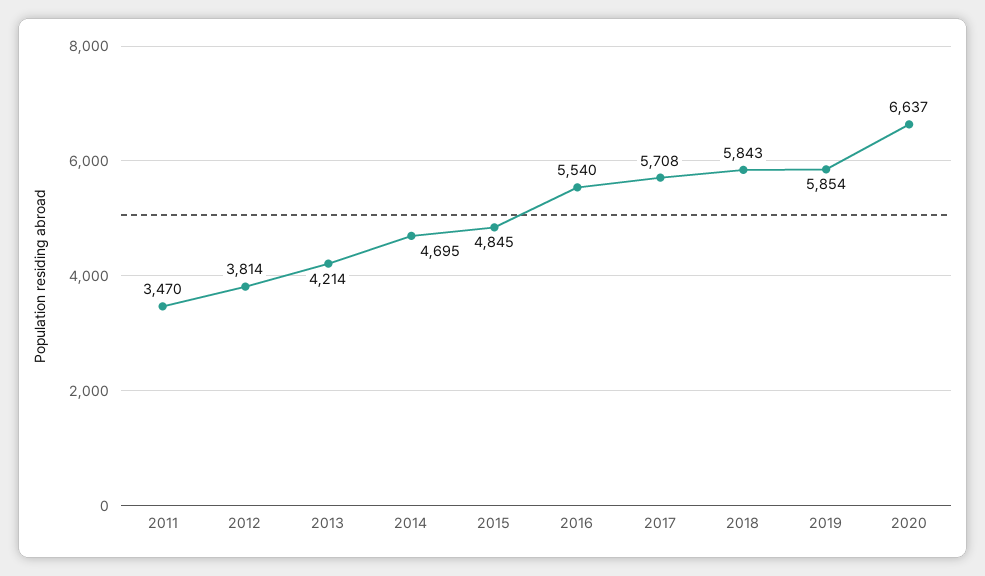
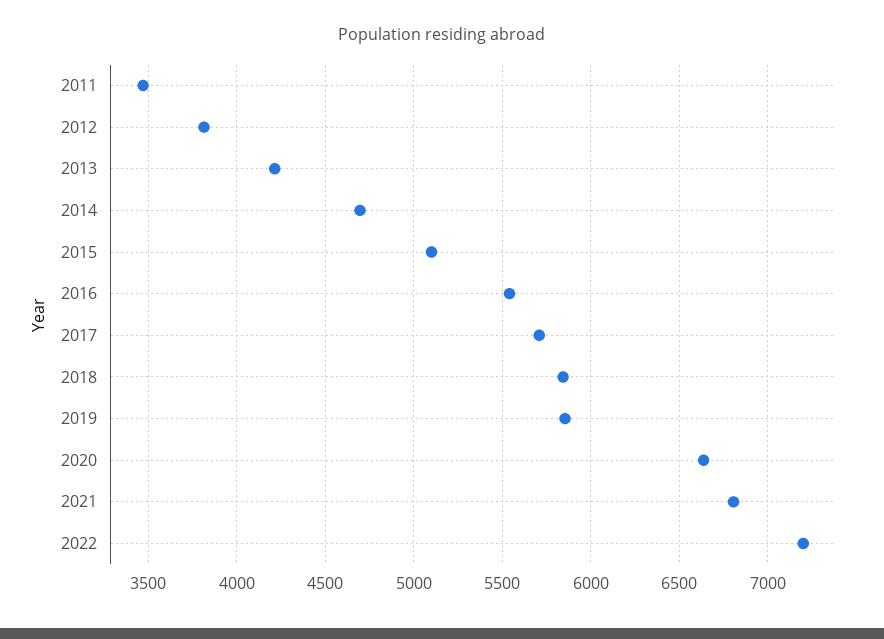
2015: 4845 -> 5100
2021: none -> 6800
2022: none -> 7200

